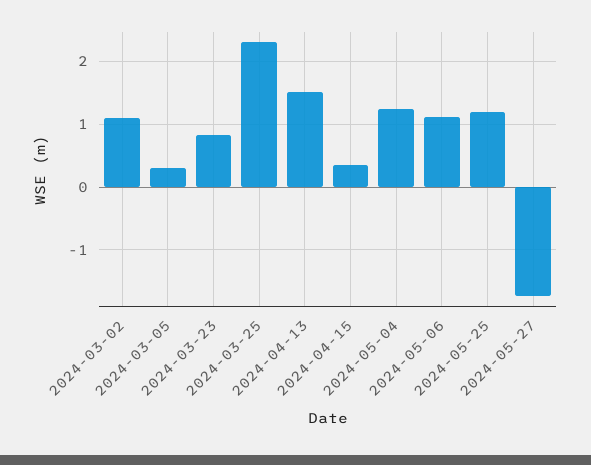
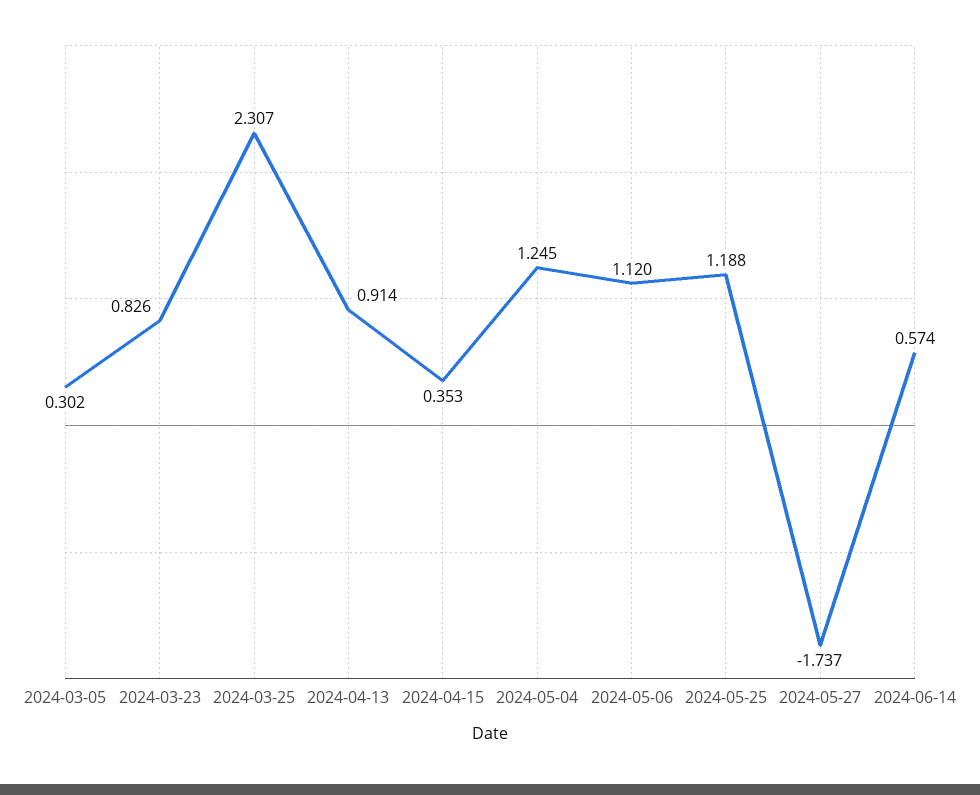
2024-03-02: 1.1 -> none
2024-04-13: 1.5 -> 0.914
2024-06-14: none -> 0.574

